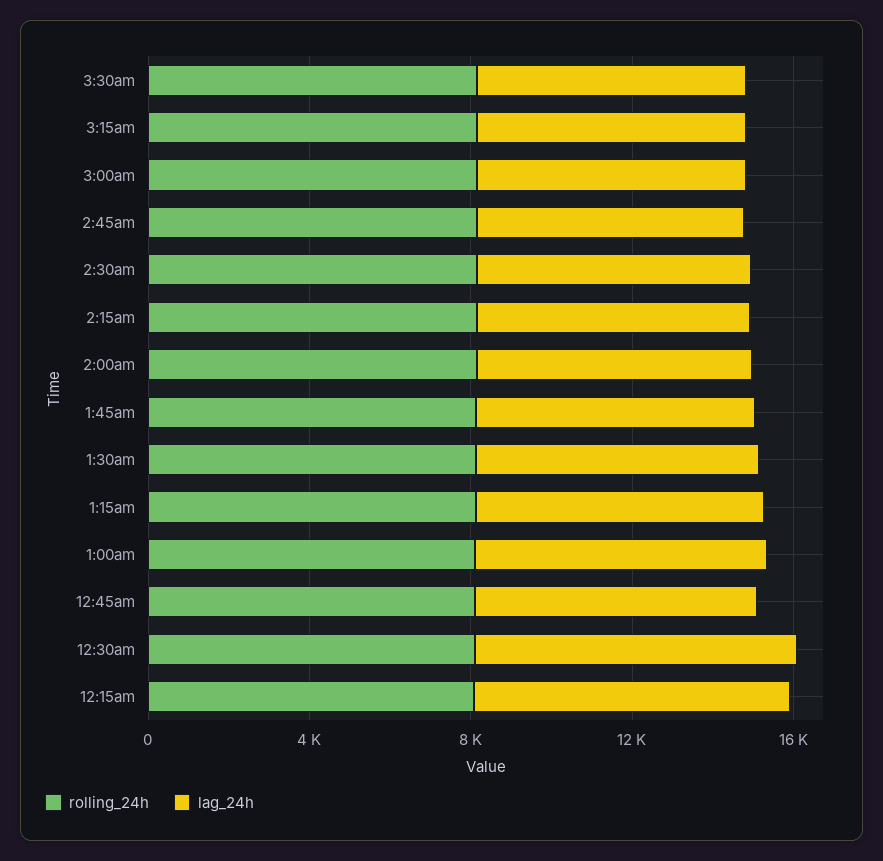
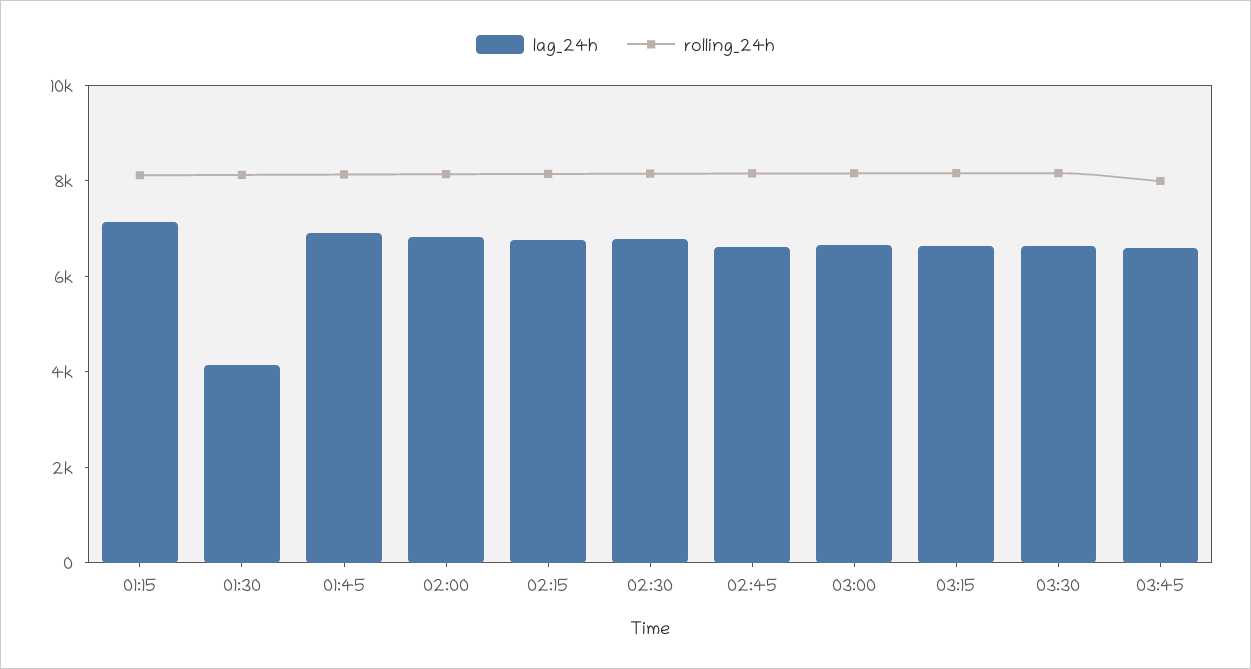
lag_24h, 1:30am: 7000 -> 4000
rolling_24h, 1:00am: 8000 -> none
lag_24h, 1:00am: 7000 -> none
rolling_24h, 12:45am: 8000 -> none
lag_24h, 12:45am: 7000 -> none
rolling_24h, 12:30am: 8000 -> none
lag_24h, 12:30am: 8000 -> none
rolling_24h, 12:15am: 8000 -> none
lag_24h, 12:15am: 8000 -> none
lag_24h, 03:45: none -> 6500
rolling_24h, 03:45: none -> 8000

